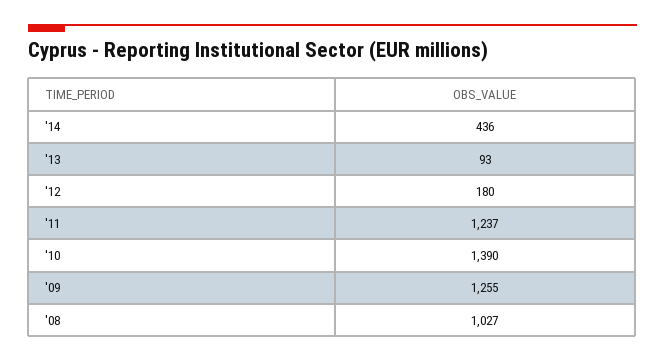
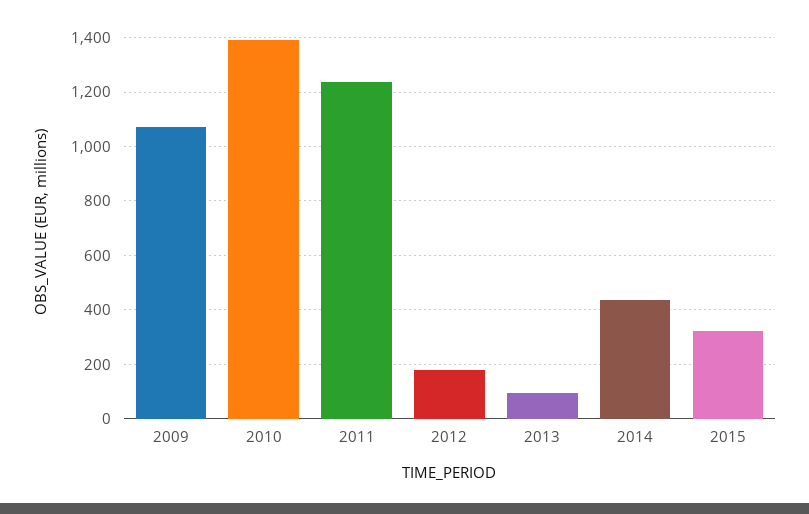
'09: 1255 -> 1075
'08: 1027 -> none
2015: none -> 325

